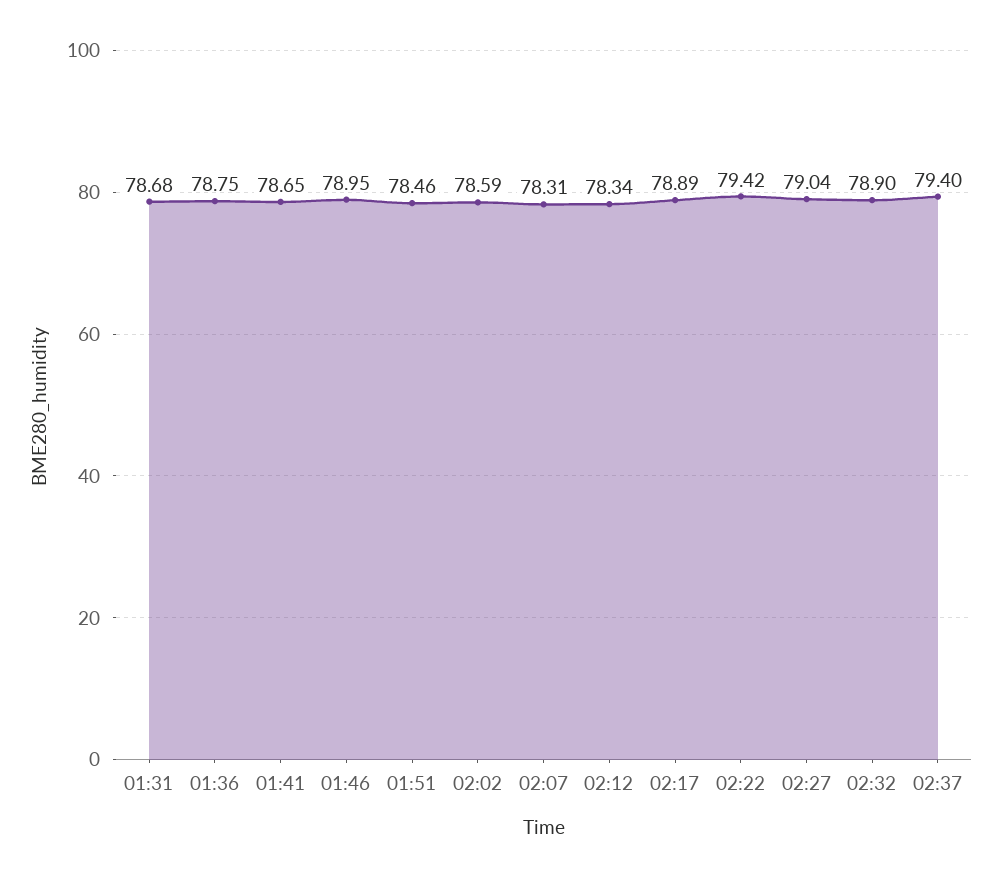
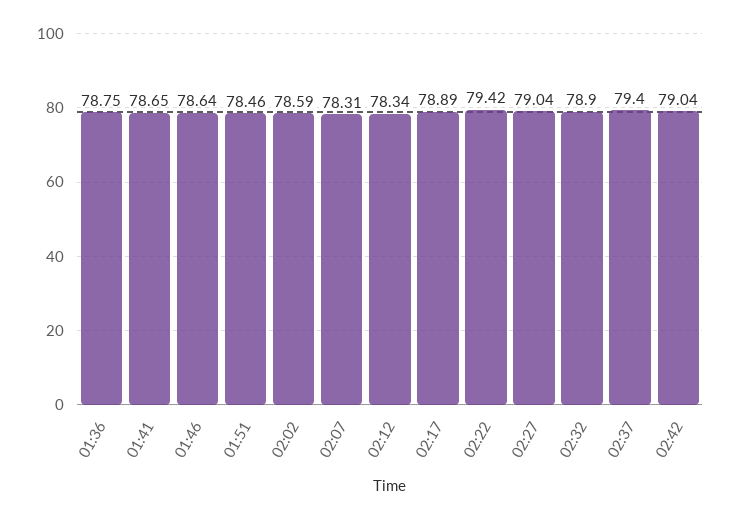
01:31: 78.68 -> none
01:46: 78.95 -> 78.64
02:42: none -> 79.04

